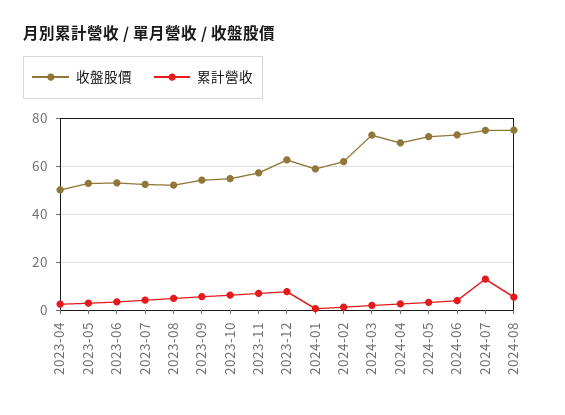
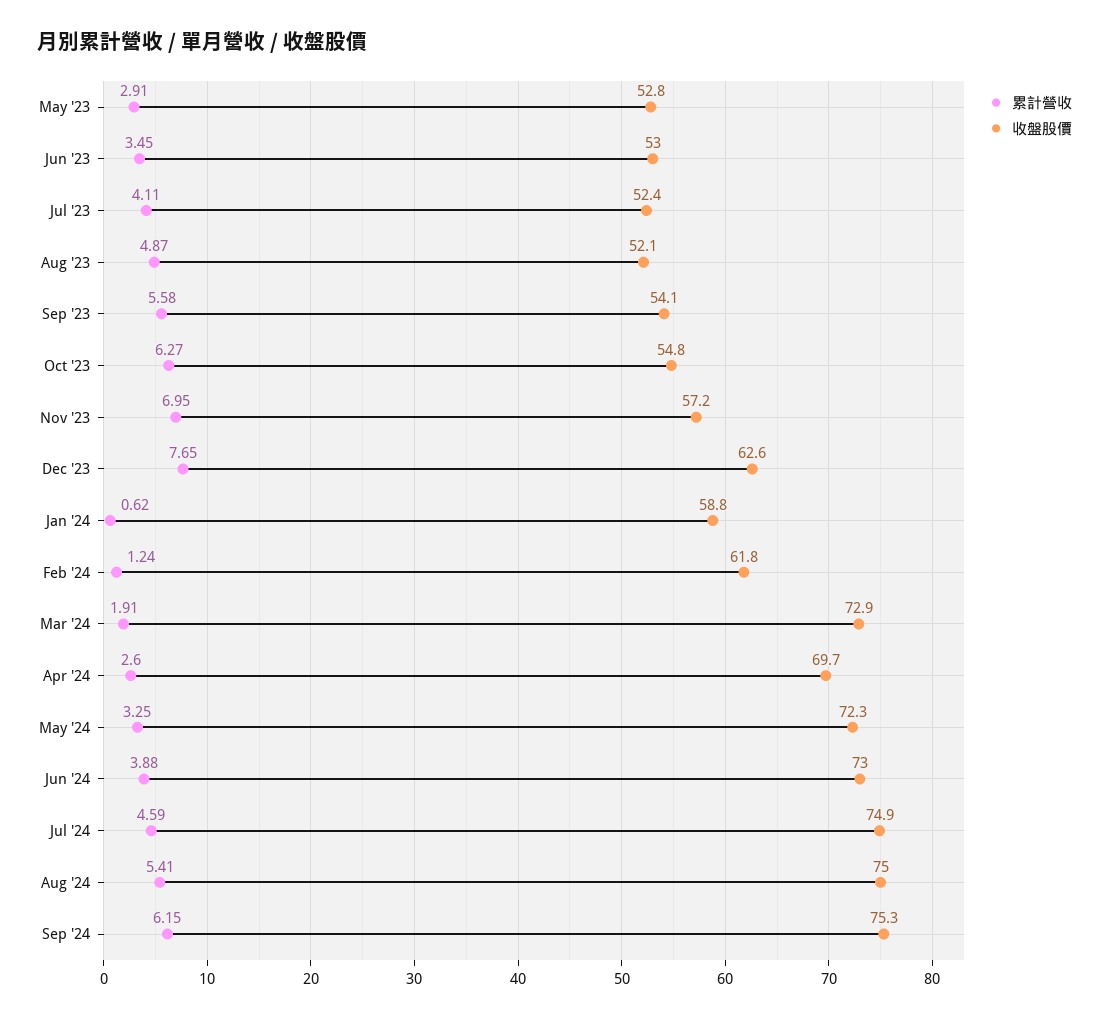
收盤股價, 2023-04: 50 -> none
累計營收, 2023-04: 2.5 -> none
累計營收, 2024-07: 12.5 -> 4.59
累計營收, Sep '24: none -> 6.15
收盤股價, Sep '24: none -> 75.3

